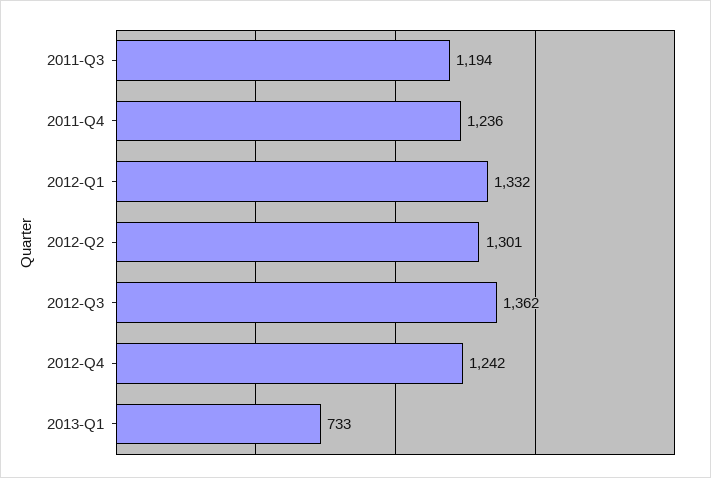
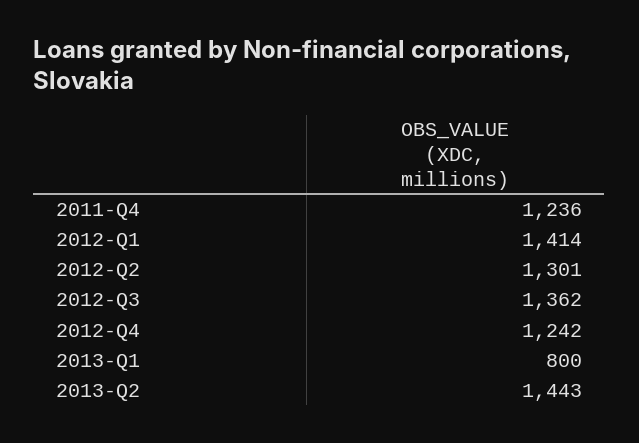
2011-Q3: 1194 -> none
2012-Q1: 1332 -> 1414
2013-Q1: 733 -> 800
2013-Q2: none -> 1443

